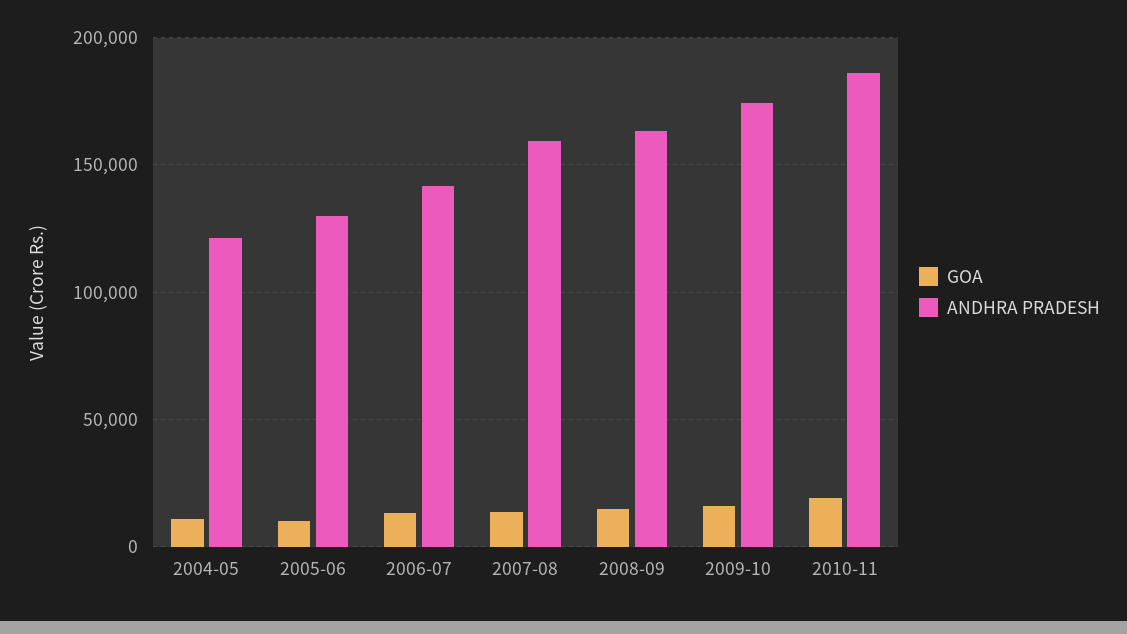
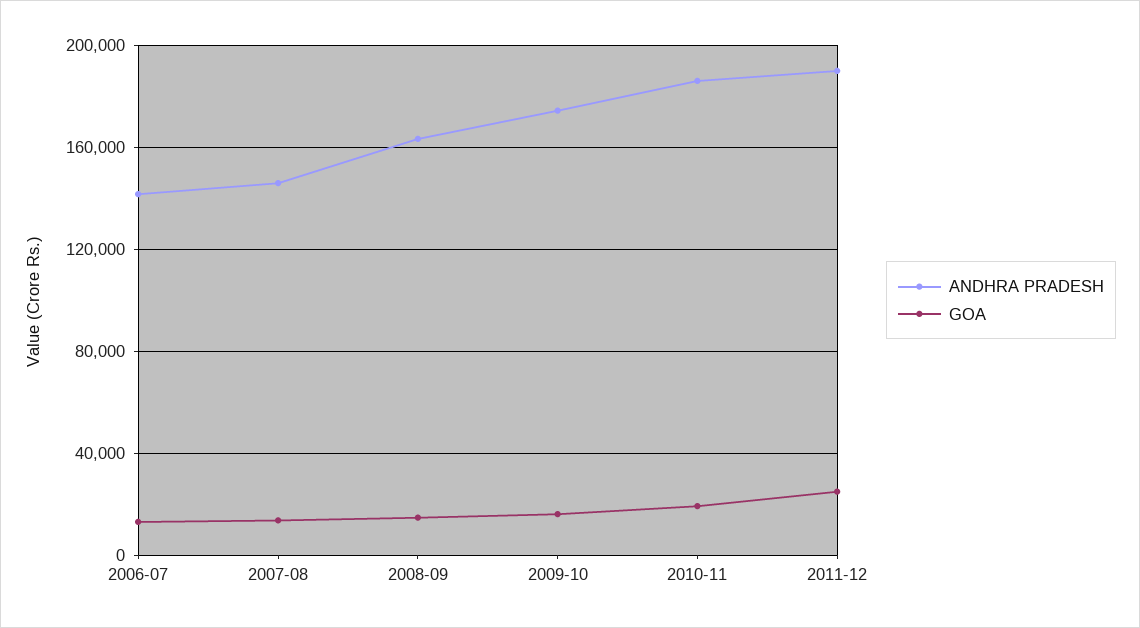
GOA, 2004-05: 10000 -> none
ANDHRA PRADESH, 2004-05: 120000 -> none
GOA, 2005-06: 10000 -> none
ANDHRA PRADESH, 2005-06: 130000 -> none
ANDHRA PRADESH, 2007-08: 160000 -> 145000
ANDHRA PRADESH, 2011-12: none -> 190000
GOA, 2011-12: none -> 25000

